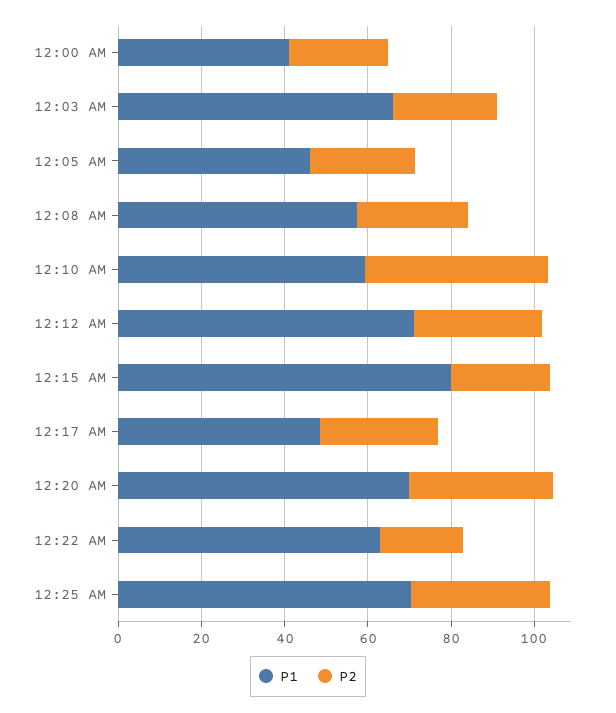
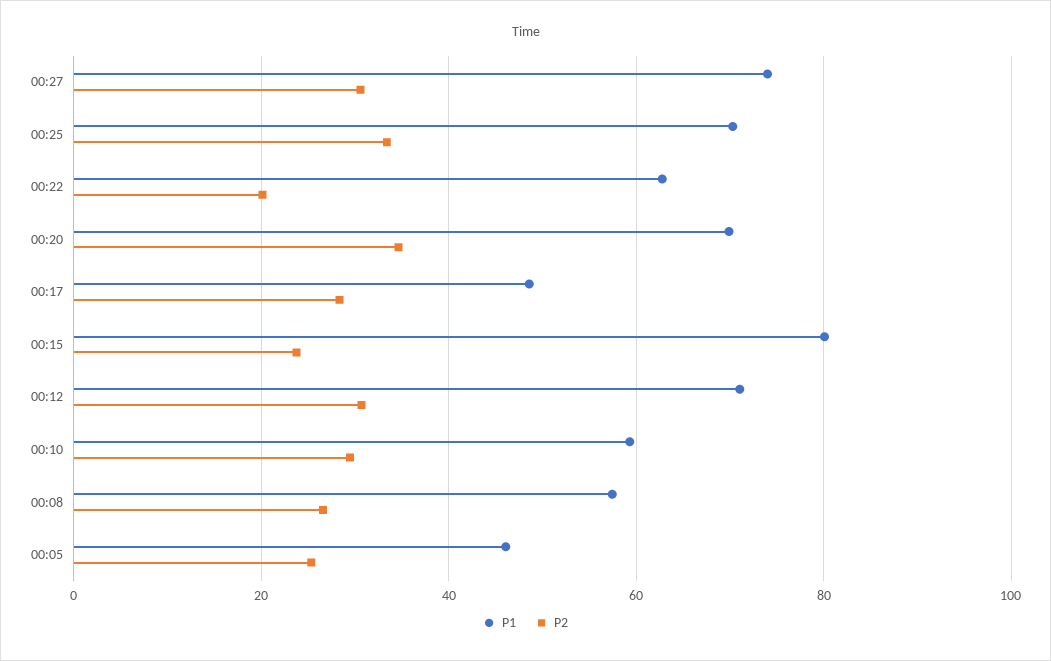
P1, 12:00 AM: 40 -> none
P2, 12:00 AM: 25 -> none
P1, 12:03 AM: 65 -> none
P2, 12:03 AM: 25 -> none
P2, 12:10 AM: 45 -> 30
P1, 00:27: none -> 74
P2, 00:27: none -> 30

